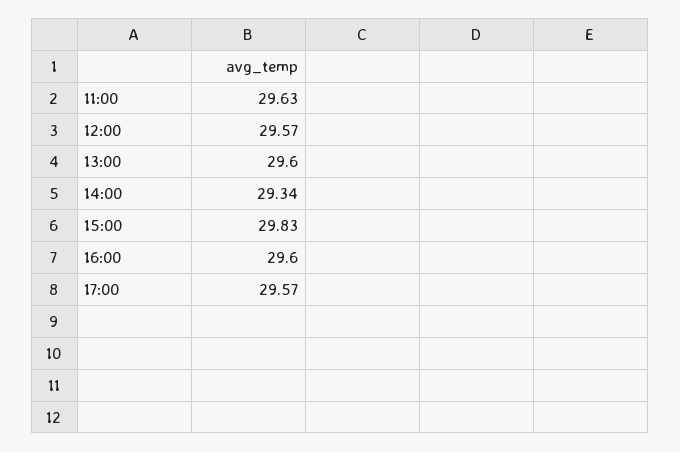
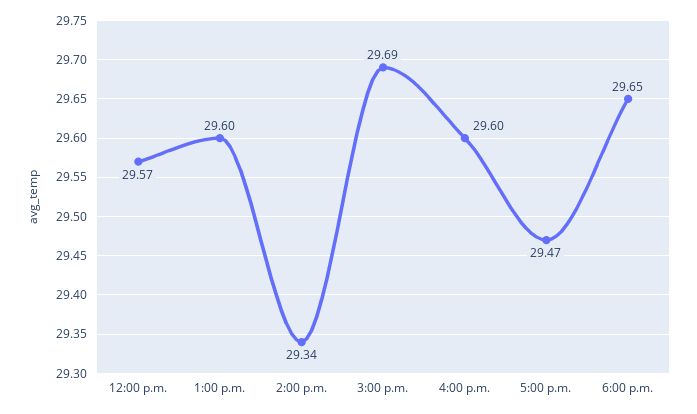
11:00: 29.63 -> none
15:00: 29.83 -> 29.69
17:00: 29.57 -> 29.47
6:00 p.m.: none -> 29.65

